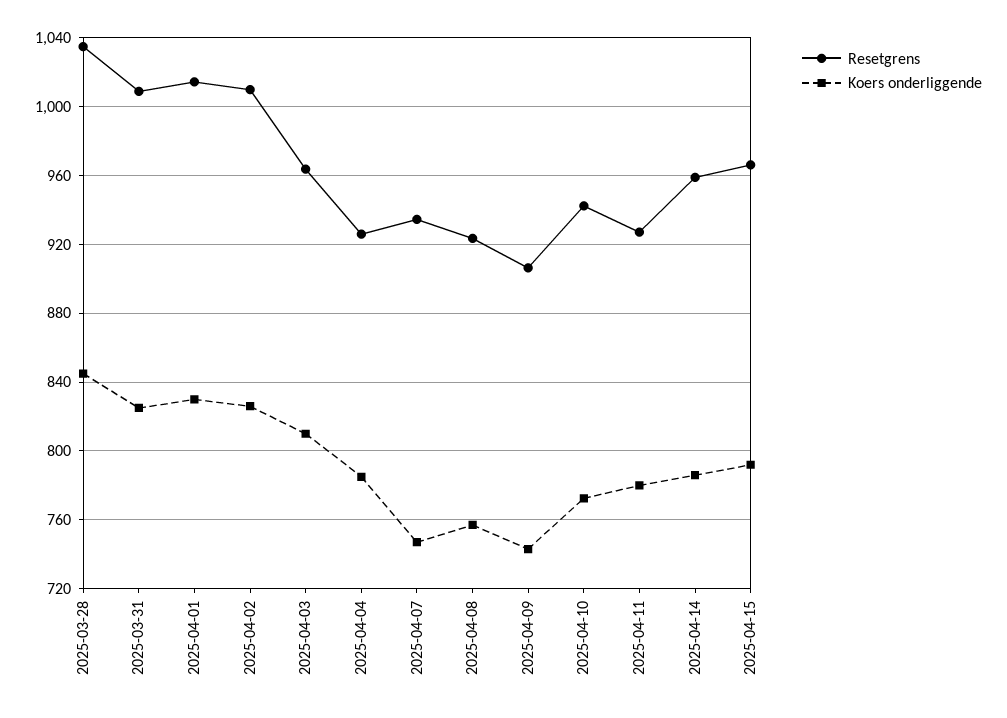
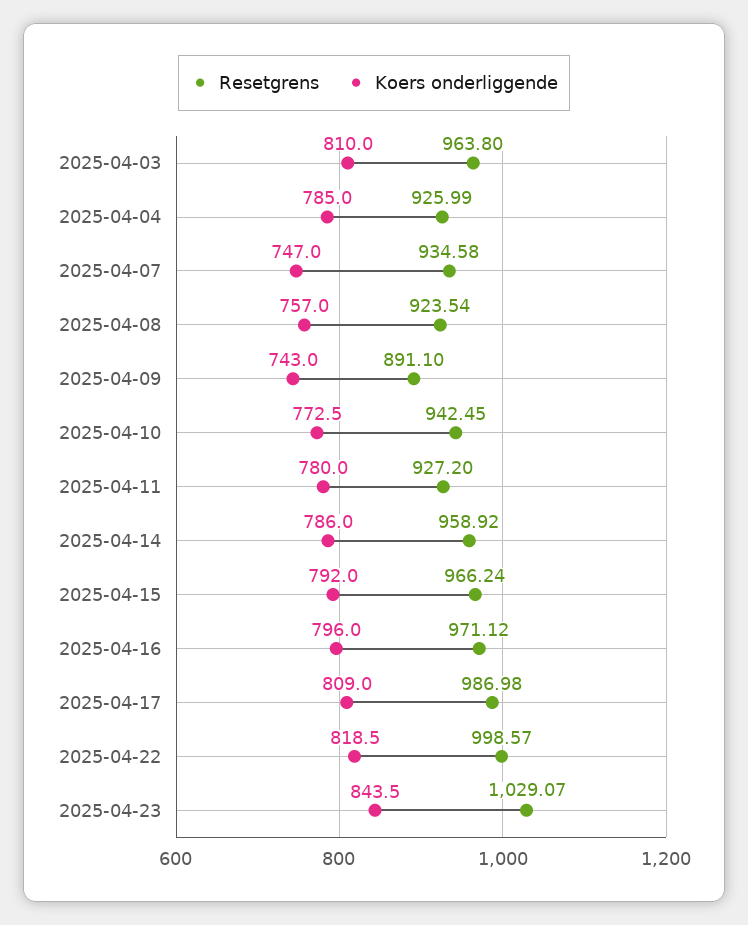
Resetgrens, 2025-03-28: 1035 -> none
Koers onderliggende, 2025-03-28: 845 -> none
Resetgrens, 2025-03-31: 1010 -> none
Koers onderliggende, 2025-03-31: 825 -> none
Resetgrens, 2025-04-01: 1015 -> none
Koers onderliggende, 2025-04-01: 830 -> none
Resetgrens, 2025-04-02: 1010 -> none
Koers onderliggende, 2025-04-02: 825 -> none
Resetgrens, 2025-04-09: 905 -> 891.1
Resetgrens, 2025-04-16: none -> 971.12
Koers onderliggende, 2025-04-16: none -> 796
Resetgrens, 2025-04-17: none -> 986.98
Koers onderliggende, 2025-04-17: none -> 809
Resetgrens, 2025-04-22: none -> 998.57
Koers onderliggende, 2025-04-22: none -> 818.5
Resetgrens, 2025-04-23: none -> 1029.07
Koers onderliggende, 2025-04-23: none -> 843.5

